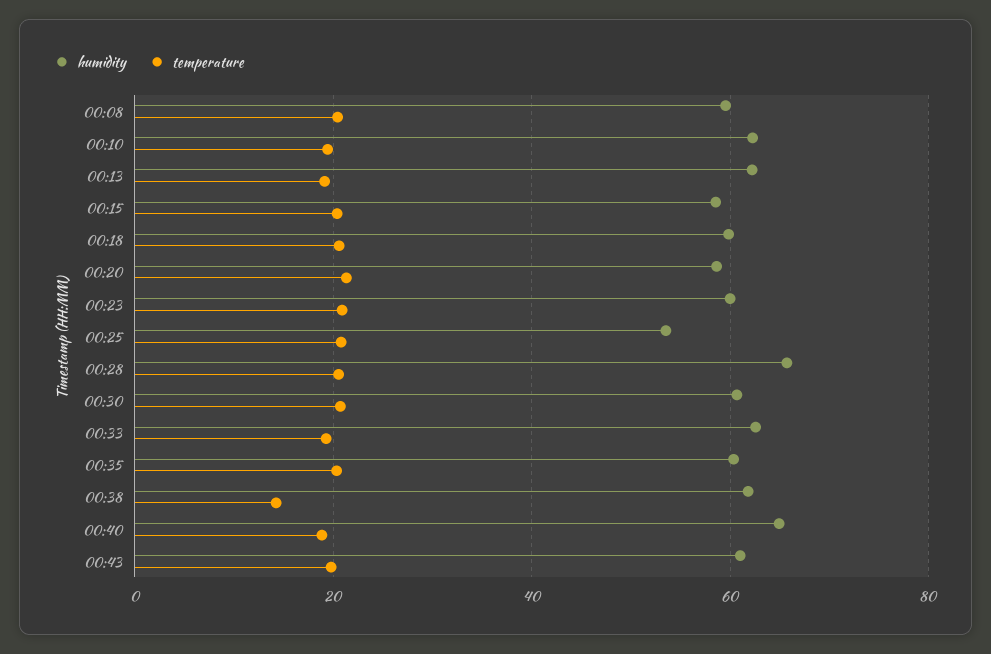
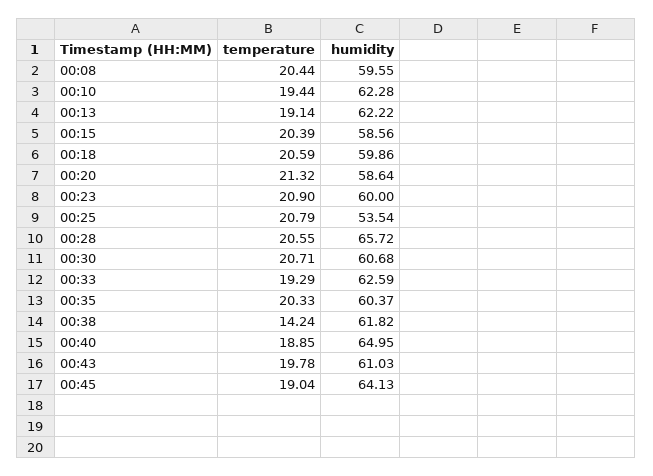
temperature, 00:45: none -> 19.04
humidity, 00:45: none -> 64.13

